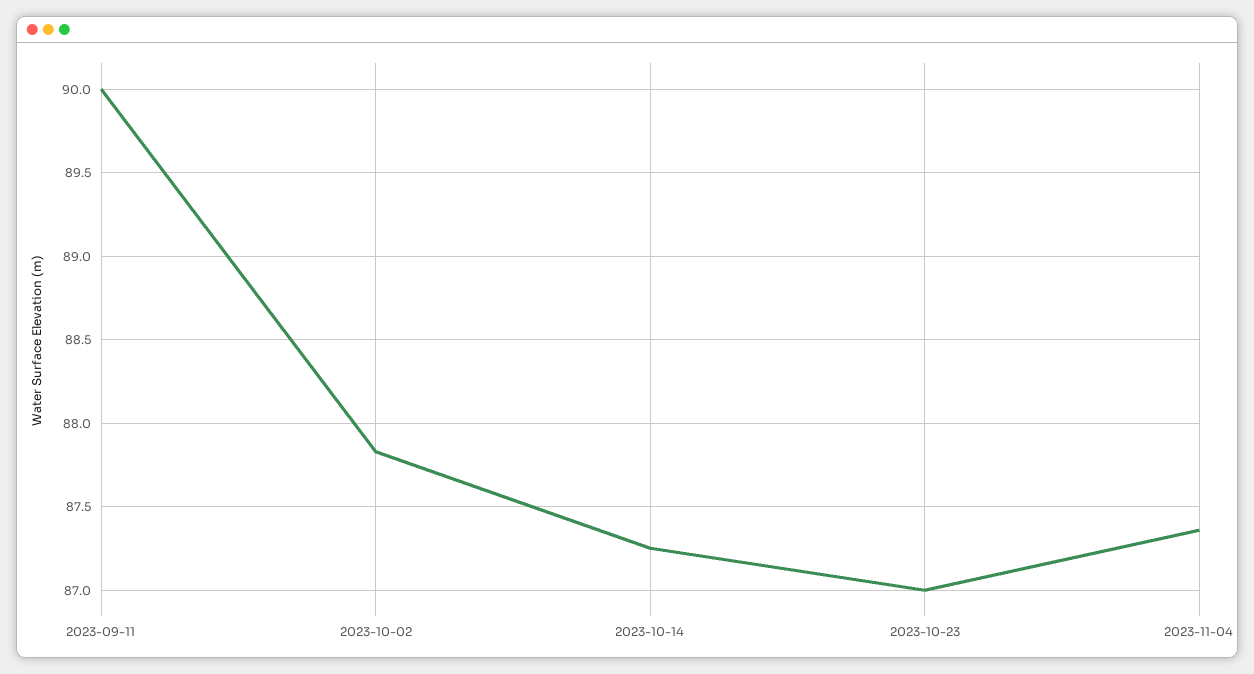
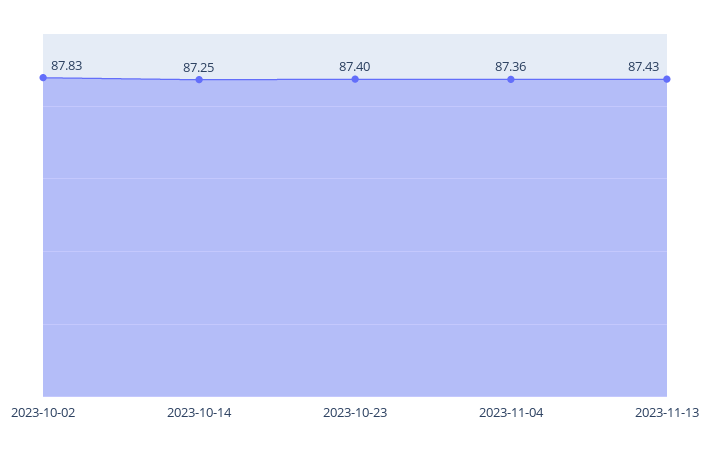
2023-09-11: 90 -> none
2023-10-23: 87 -> 87.4
2023-11-13: none -> 87.43

